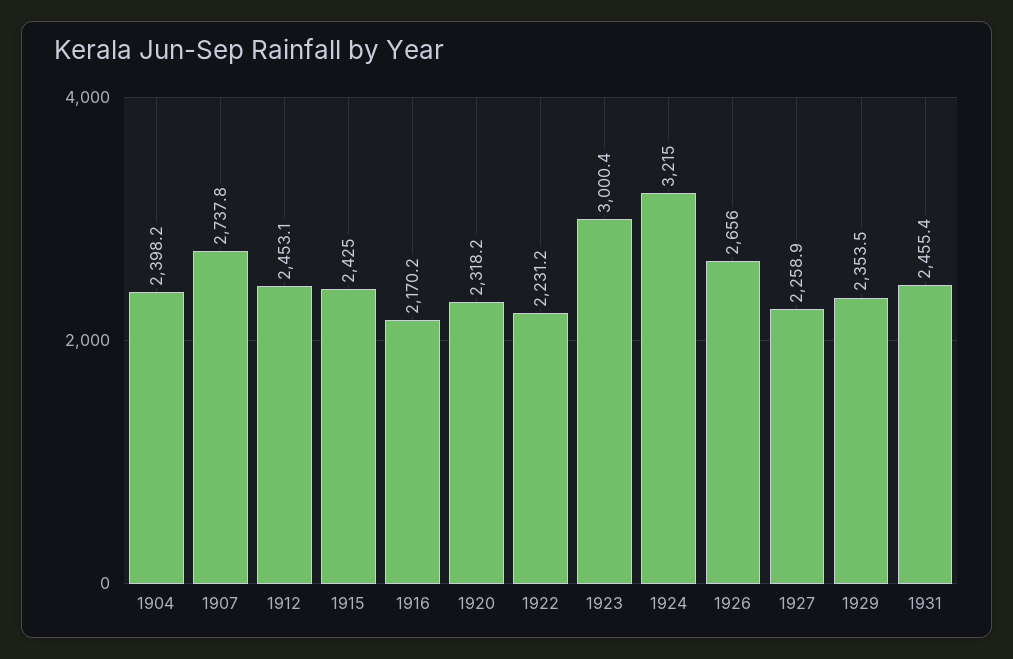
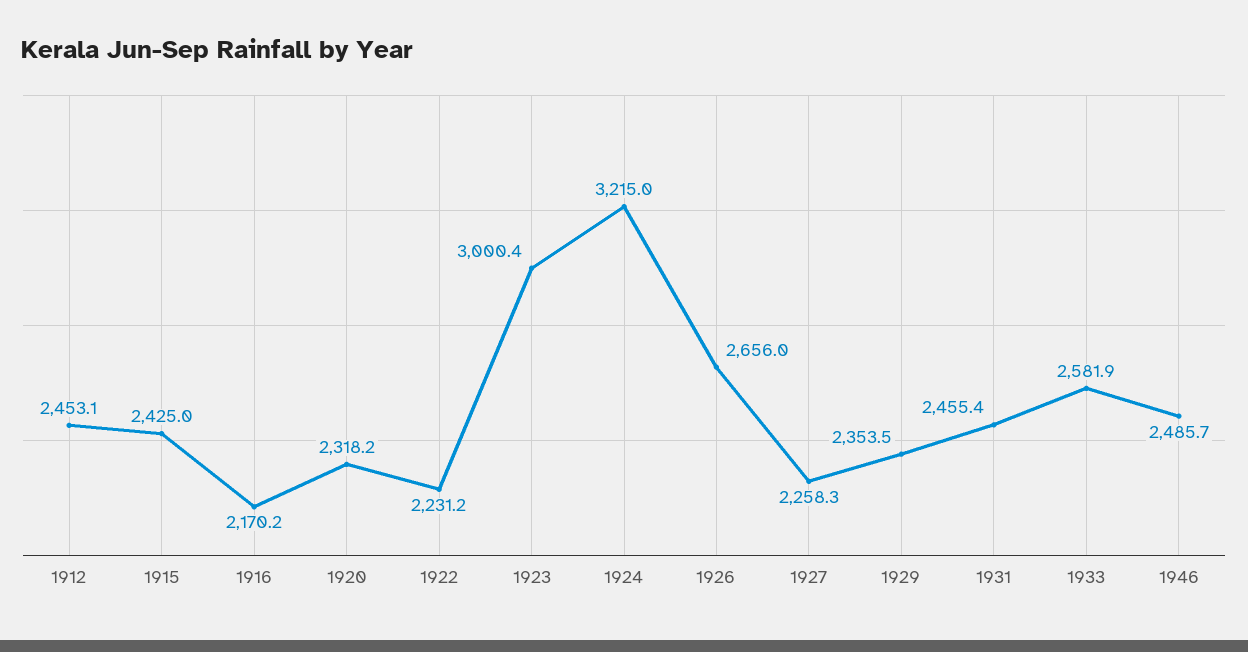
1904: 2398.2 -> none
1907: 2737.8 -> none
1927: 2258.9 -> 2258.3
1933: none -> 2581.9
1946: none -> 2485.7

